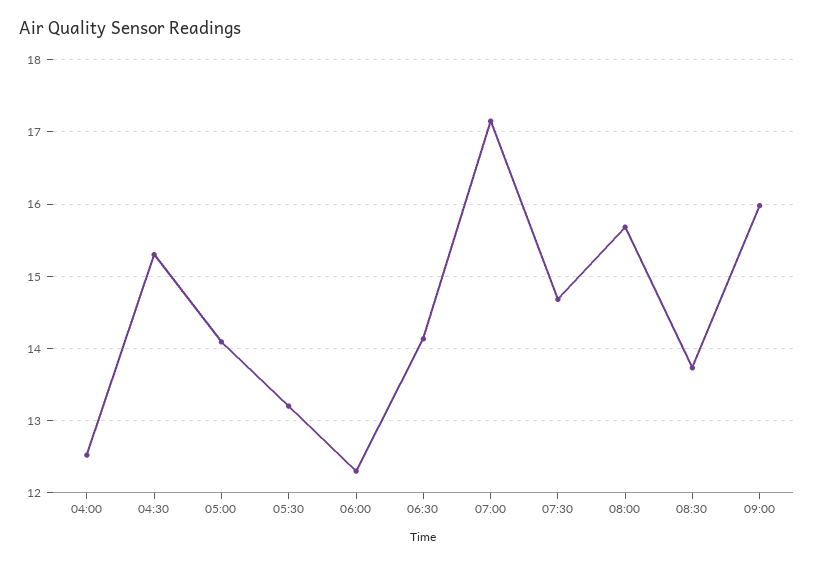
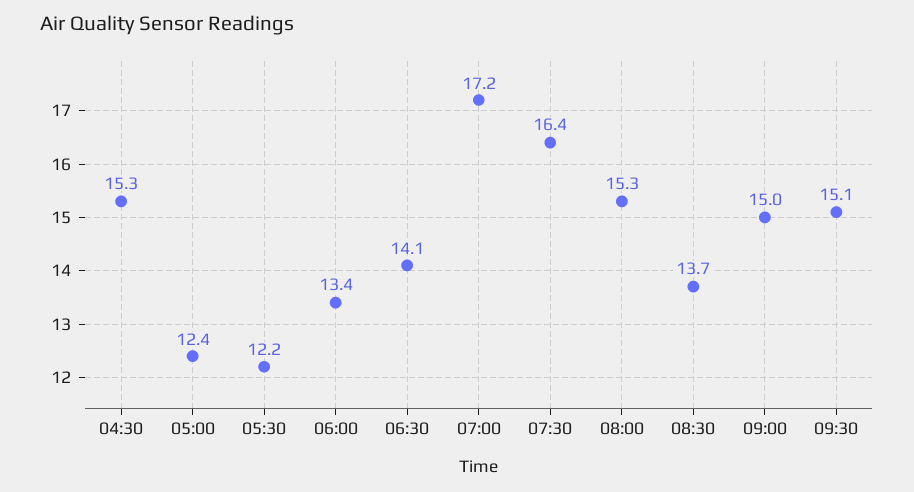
04:00: 12.5 -> none
05:00: 14.1 -> 12.4
05:30: 13.2 -> 12.2
06:00: 12.3 -> 13.4
07:30: 14.7 -> 16.4
08:00: 15.7 -> 15.3
09:00: 16 -> 15
09:30: none -> 15.1

